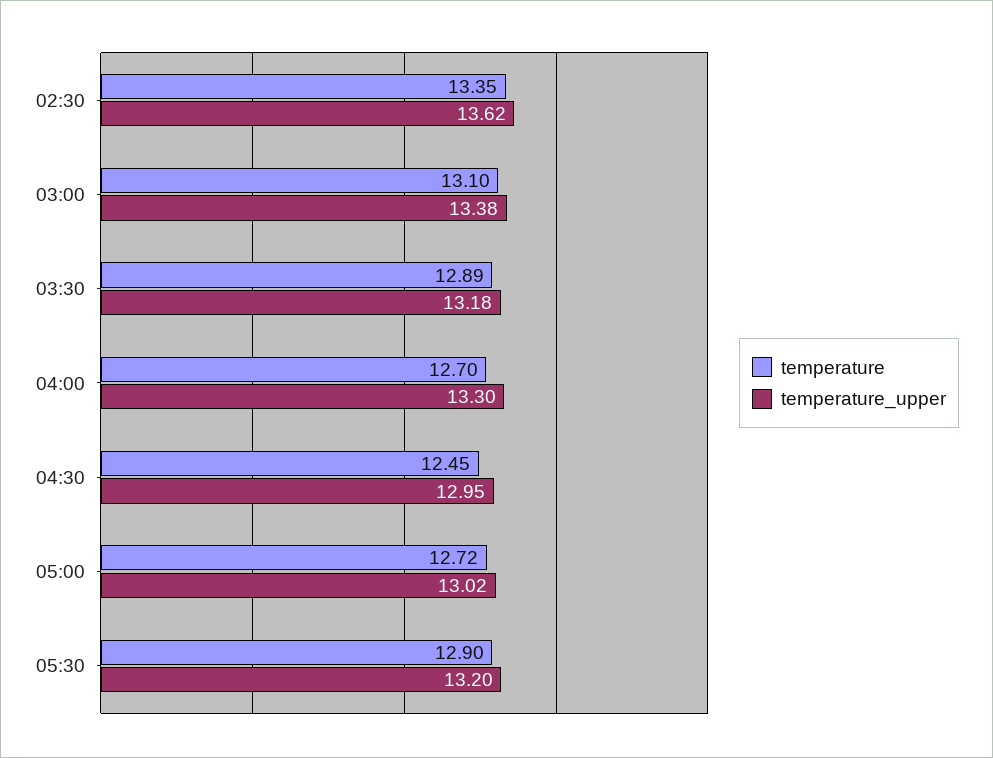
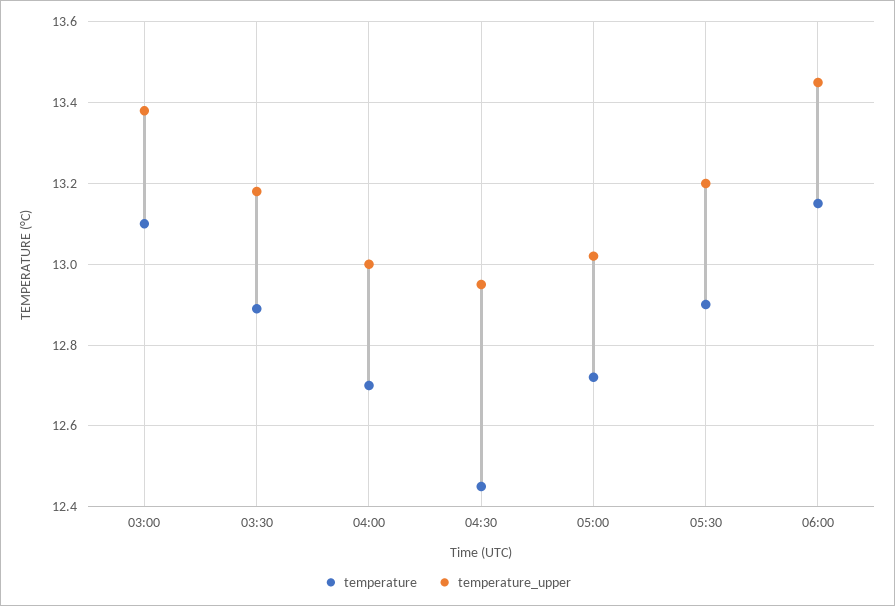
temperature, 02:30: 13.35 -> none
temperature_upper, 02:30: 13.62 -> none
temperature_upper, 04:00: 13.3 -> 13
temperature, 06:00: none -> 13.15
temperature_upper, 06:00: none -> 13.45

